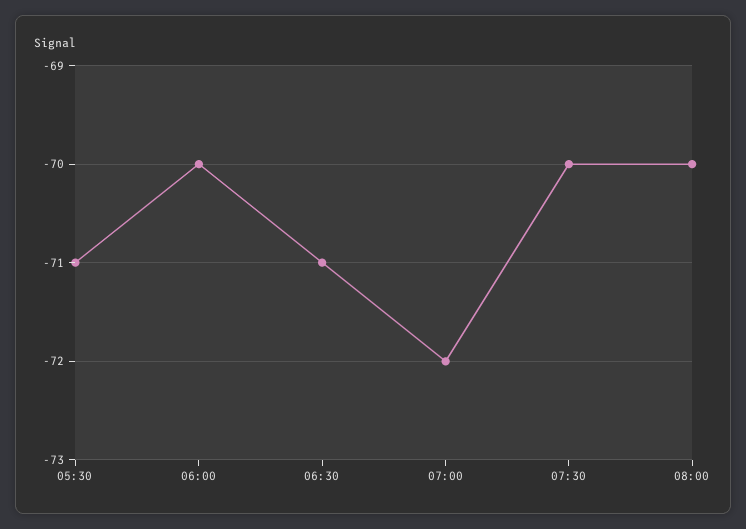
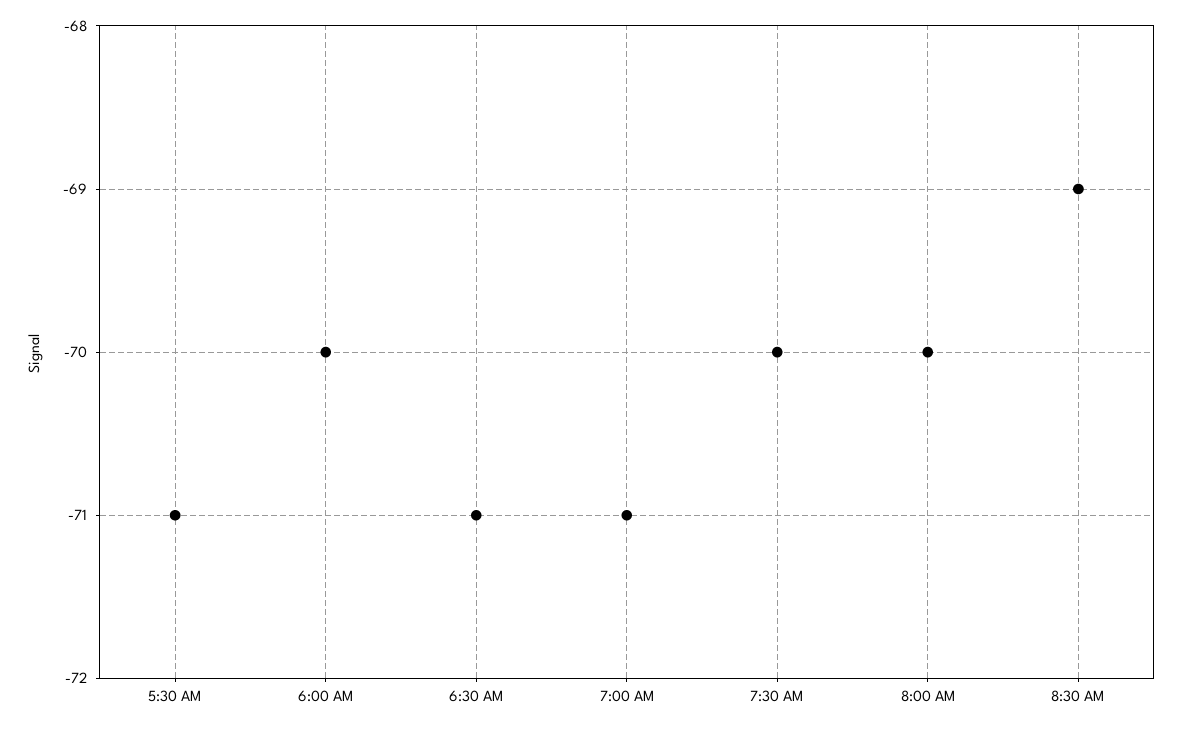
07:00: -72 -> -71
8:30 AM: none -> -69

